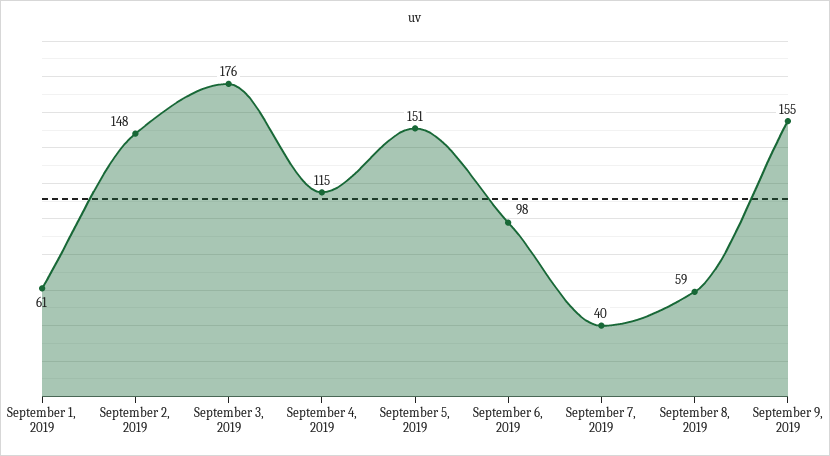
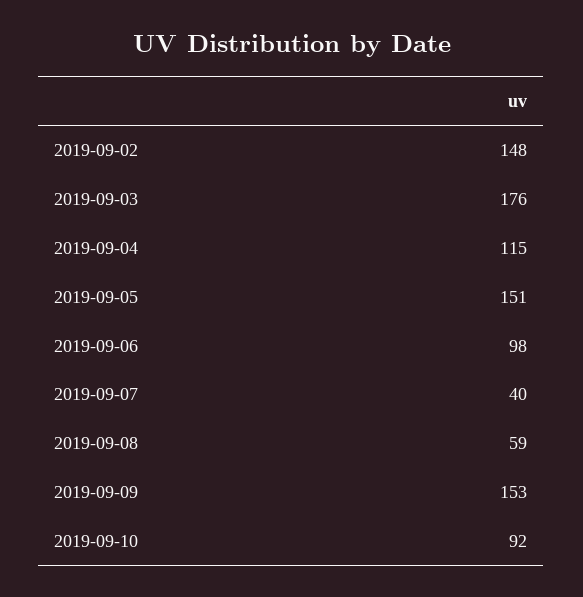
September 1, 2019: 61 -> none
September 9, 2019: 155 -> 153
2019-09-10: none -> 92

